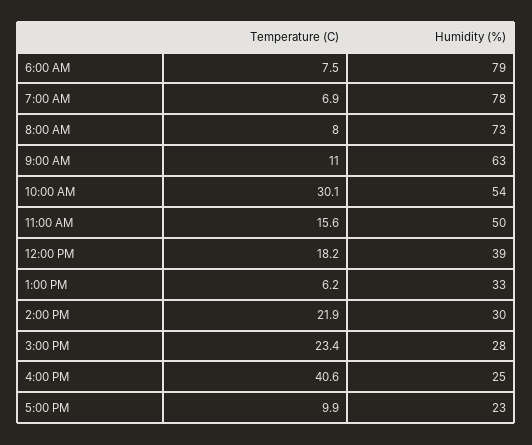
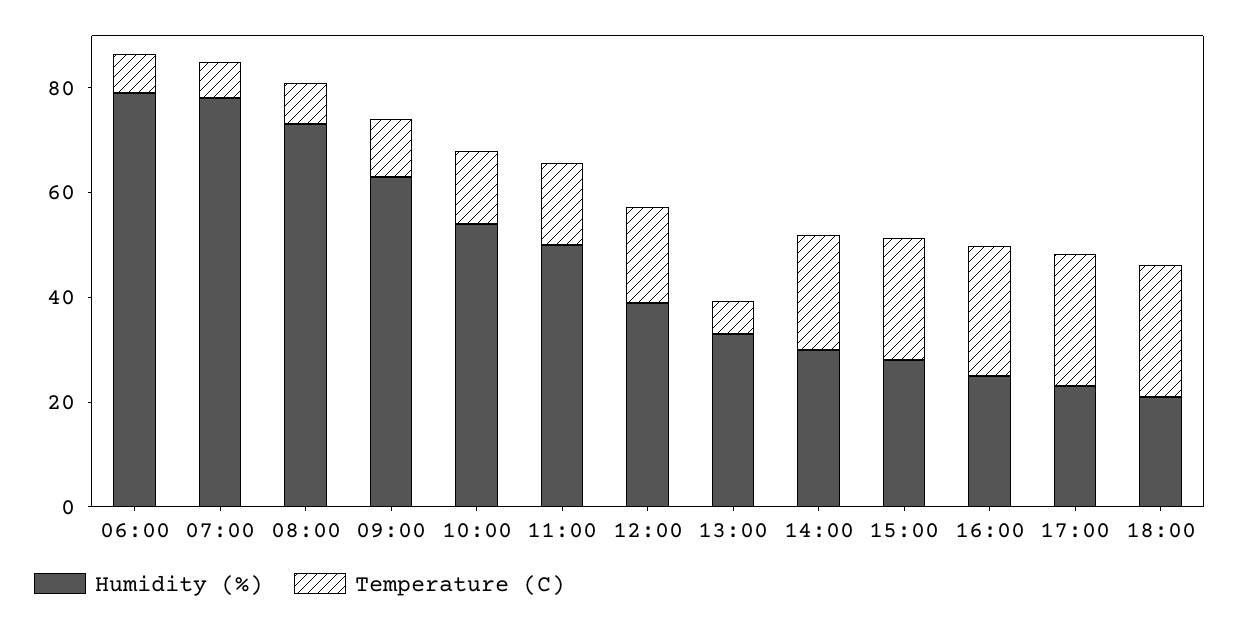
Temperature (C), 10:00 AM: 30.1 -> 15
Temperature (C), 4:00 PM: 40.6 -> 25
Temperature (C), 5:00 PM: 9.9 -> 25
Humidity (%), 18:00: none -> 20
Temperature (C), 18:00: none -> 25

